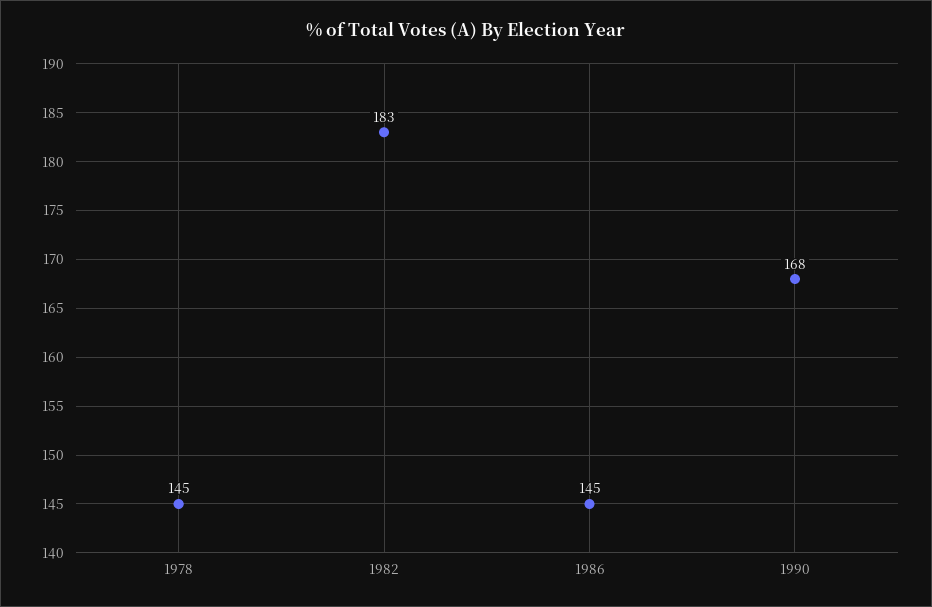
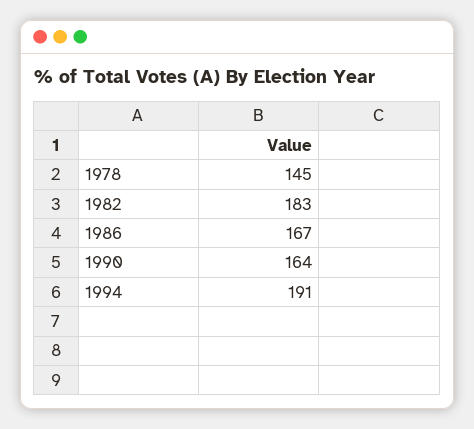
1986: 145 -> 167
1990: 168 -> 164
1994: none -> 191

